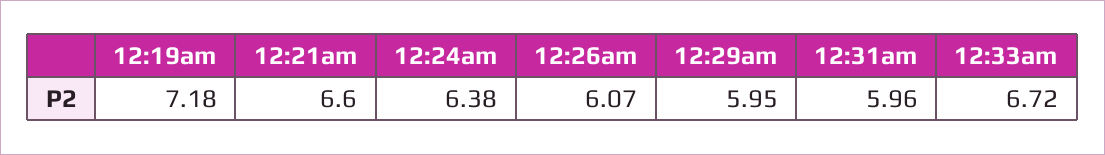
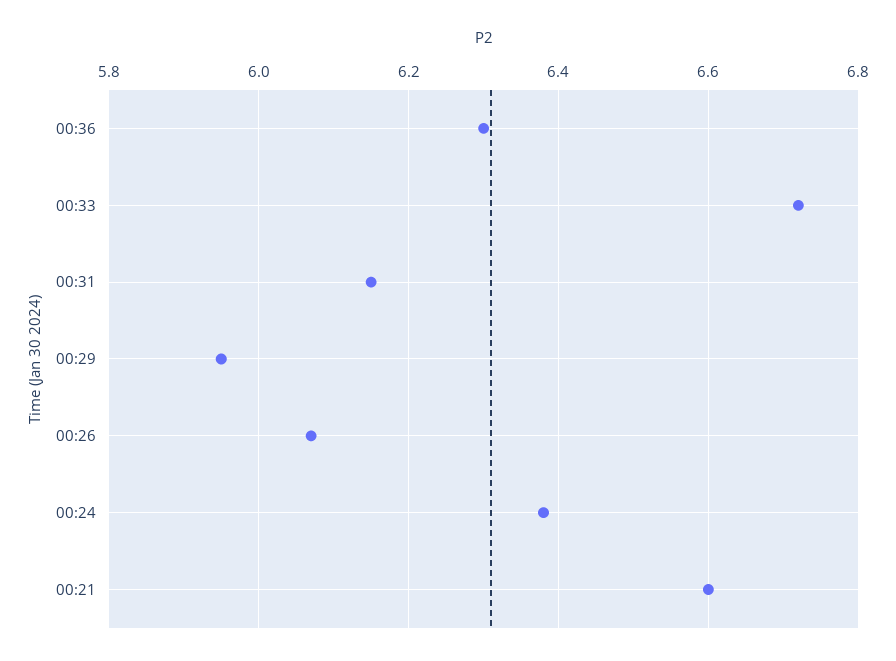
12:19am: 7.18 -> none
12:31am: 5.96 -> 6.15
00:36: none -> 6.3

